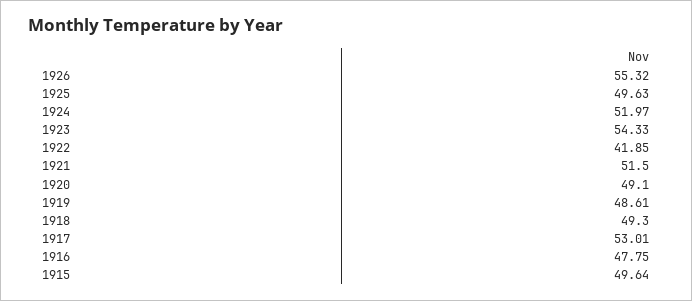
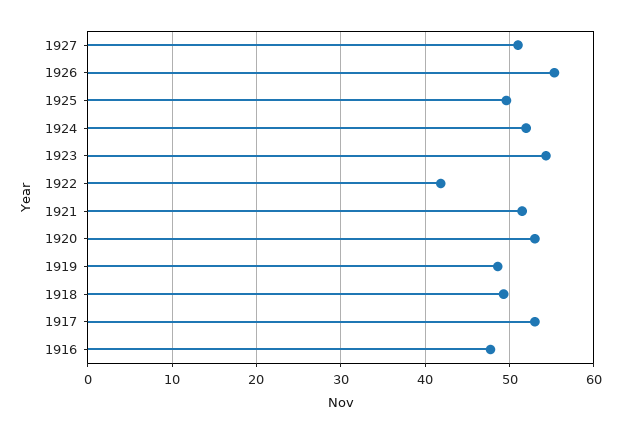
1920: 49.1 -> 53
1915: 49.64 -> none
1927: none -> 51

